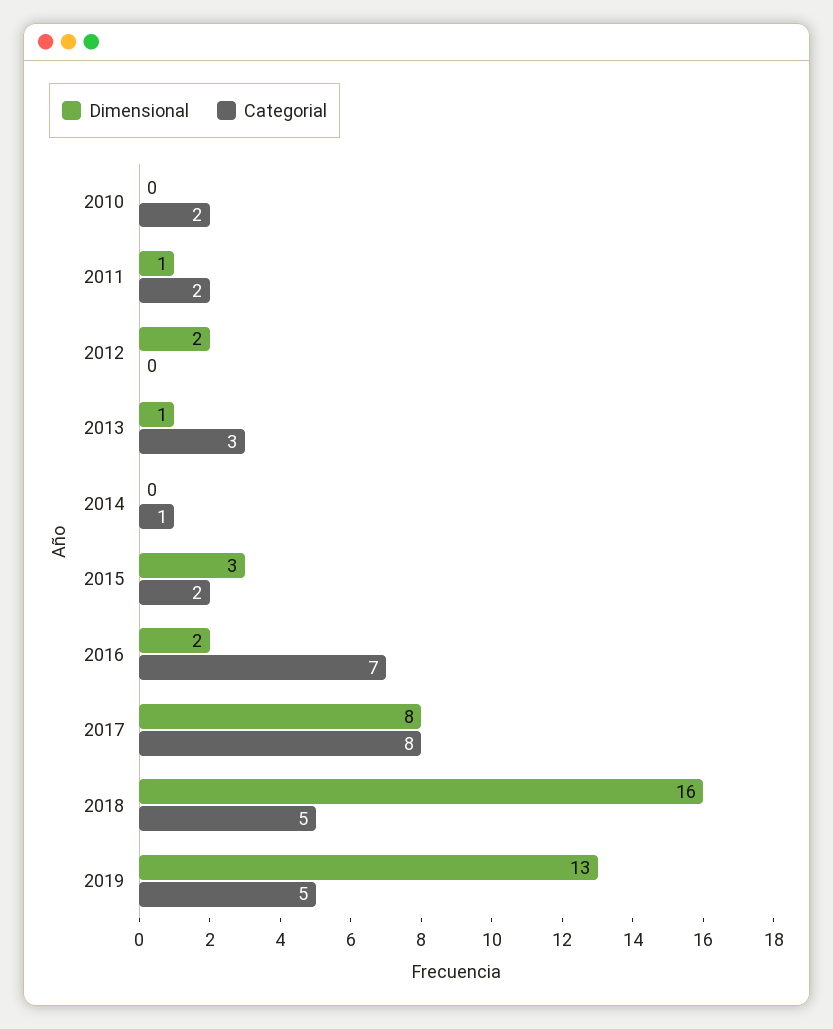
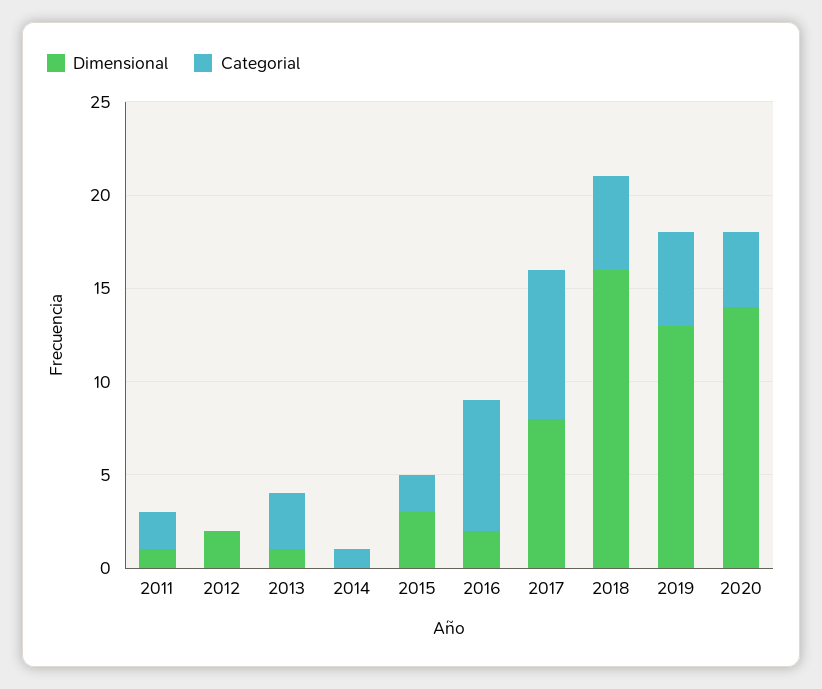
Dimensional, 2010: 0 -> none
Categorial, 2010: 2 -> none
Dimensional, 2020: none -> 14
Categorial, 2020: none -> 4

